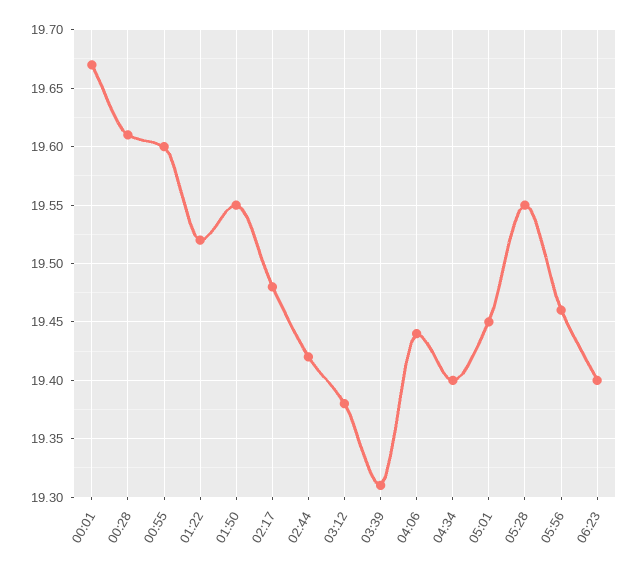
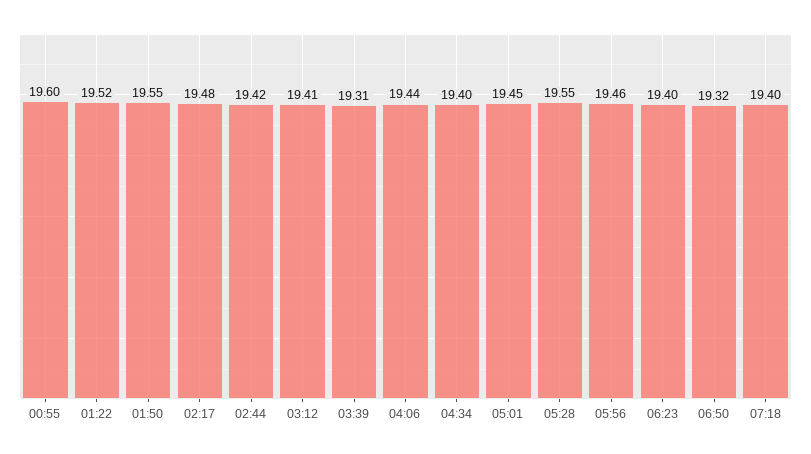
00:01: 19.67 -> none
00:28: 19.61 -> none
03:12: 19.38 -> 19.41
06:50: none -> 19.32
07:18: none -> 19.4

